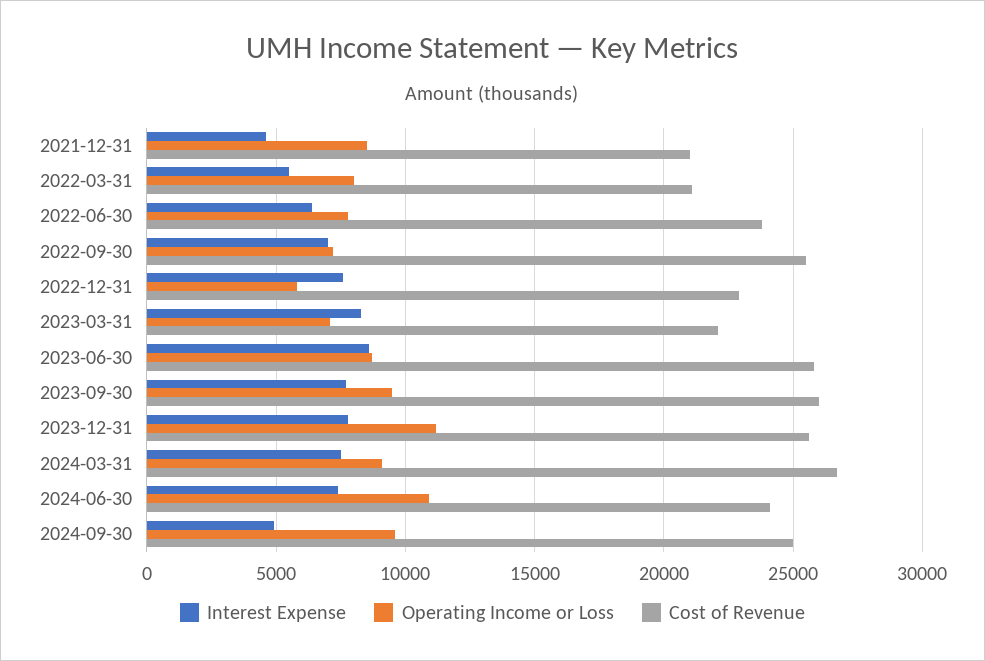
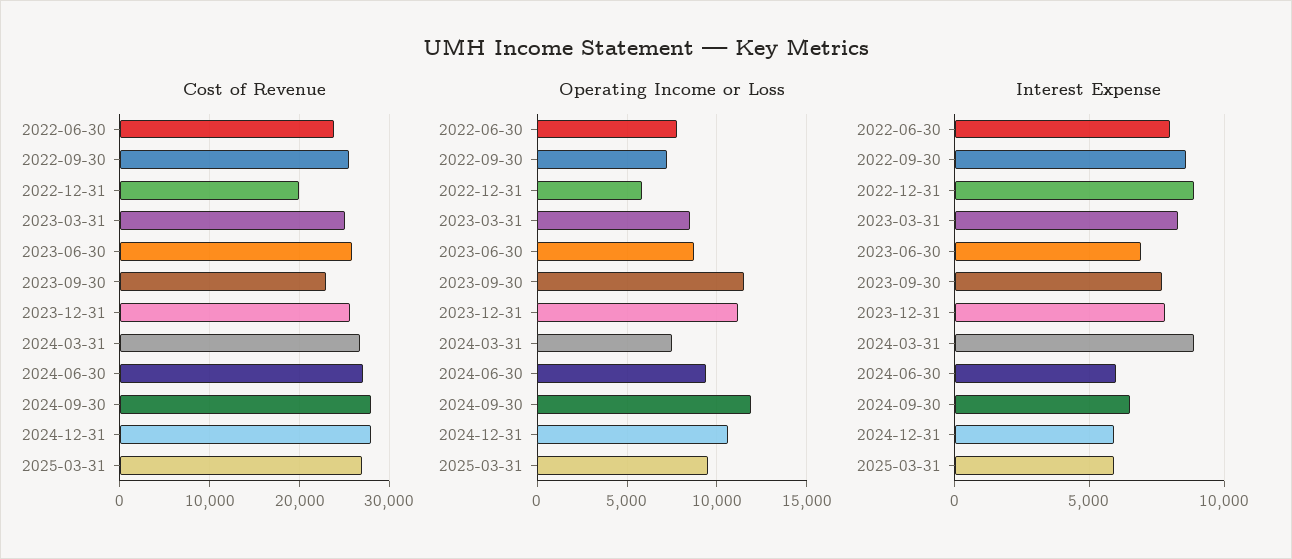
Interest Expense, 2021-12-31: 4500 -> none
Operating Income or Loss, 2021-12-31: 8500 -> none
Cost of Revenue, 2021-12-31: 21000 -> none
Interest Expense, 2022-03-31: 5500 -> none
Operating Income or Loss, 2022-03-31: 8000 -> none
Cost of Revenue, 2022-03-31: 21000 -> none
Interest Expense, 2022-06-30: 6500 -> 8000
Interest Expense, 2022-09-30: 7000 -> 8500
Interest Expense, 2022-12-31: 7500 -> 9000
Cost of Revenue, 2022-12-31: 23000 -> 20000
Operating Income or Loss, 2023-03-31: 7000 -> 8500
Cost of Revenue, 2023-03-31: 22000 -> 25000
Interest Expense, 2023-06-30: 8500 -> 7000
Operating Income or Loss, 2023-09-30: 9500 -> 11500
Cost of Revenue, 2023-09-30: 26000 -> 23000
Interest Expense, 2024-03-31: 7500 -> 9000
Operating Income or Loss, 2024-03-31: 9000 -> 7500
Interest Expense, 2024-06-30: 7500 -> 6000
Operating Income or Loss, 2024-06-30: 11000 -> 9500
Cost of Revenue, 2024-06-30: 24000 -> 27000
Interest Expense, 2024-09-30: 5000 -> 6500
Operating Income or Loss, 2024-09-30: 9500 -> 12000
Cost of Revenue, 2024-09-30: 25000 -> 28000
Cost of Revenue, 2024-12-31: none -> 28000
Cost of Revenue, 2025-03-31: none -> 27000
Operating Income or Loss, 2024-12-31: none -> 10500
Operating Income or Loss, 2025-03-31: none -> 9500
Interest Expense, 2024-12-31: none -> 6000
Interest Expense, 2025-03-31: none -> 6000

